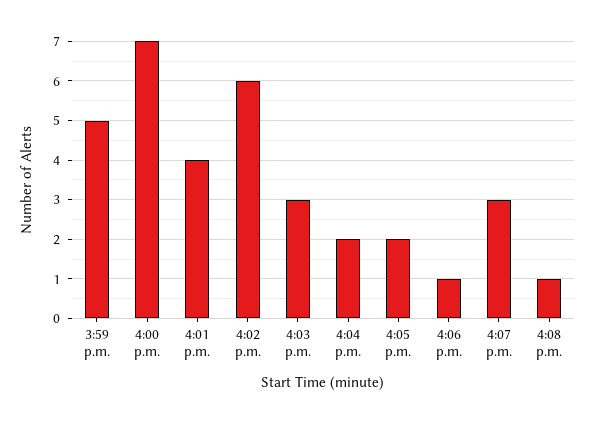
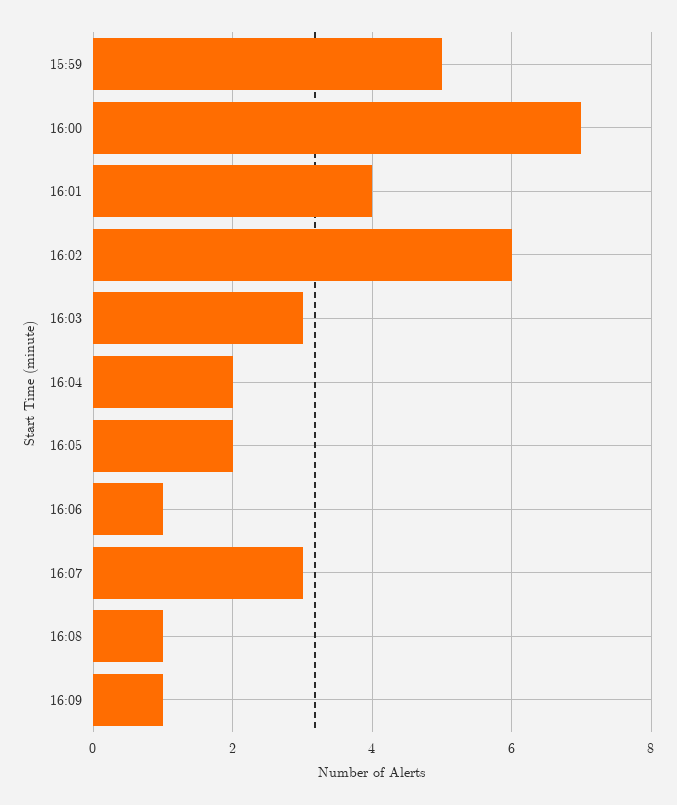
16:09: none -> 1

